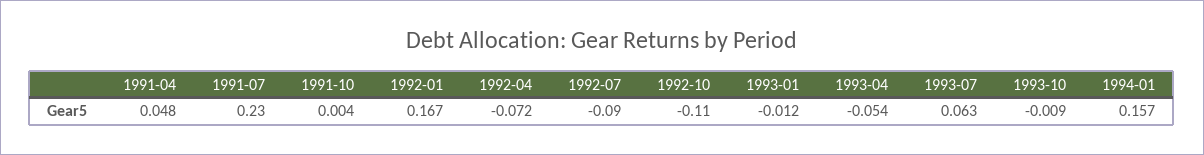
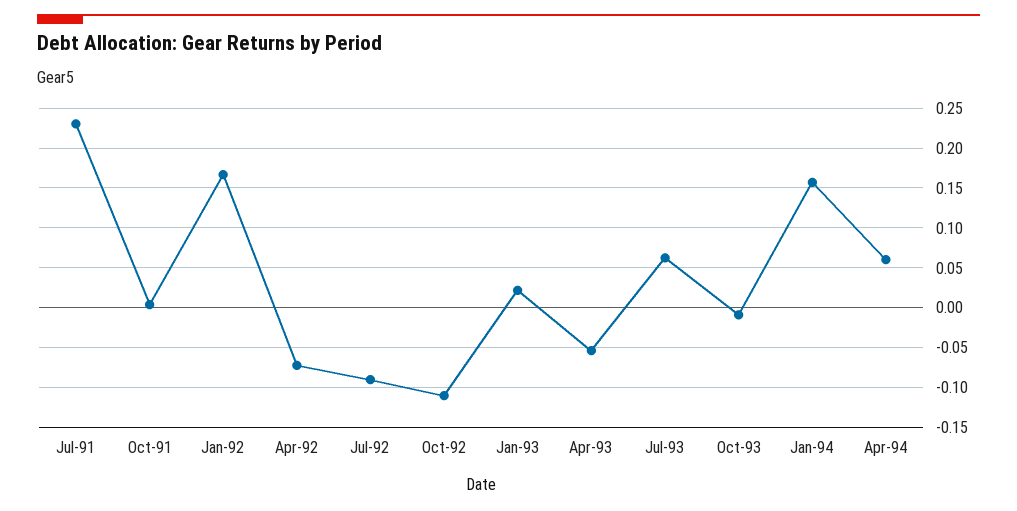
1991-04: 0.048 -> none
1993-01: -0.012 -> 0.02
Apr-94: none -> 0.06

